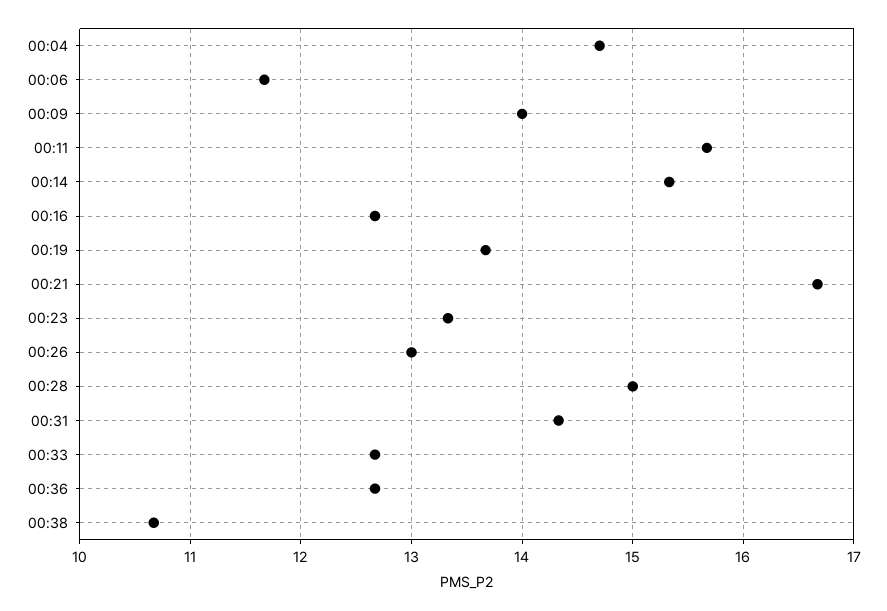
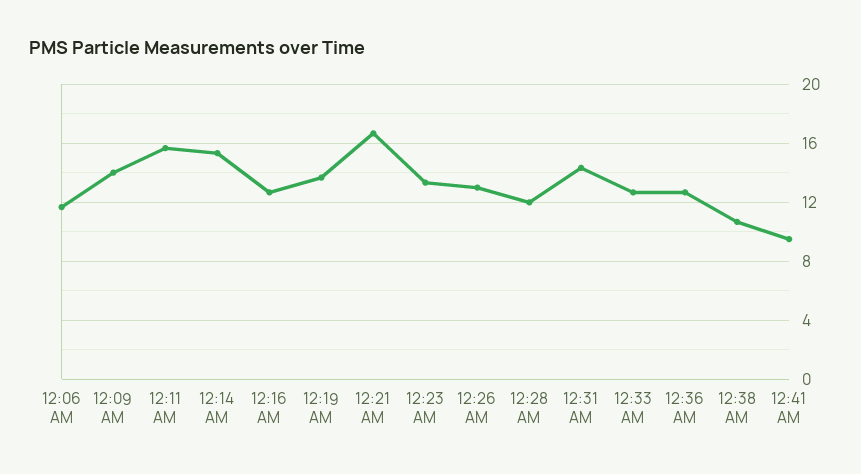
00:04: 14.7 -> none
00:28: 15 -> 12
12:41 AM: none -> 9.5

